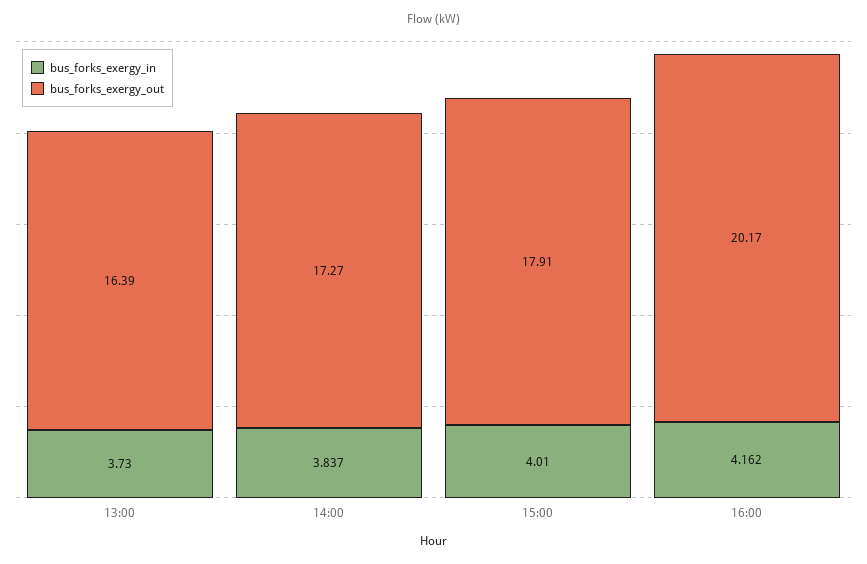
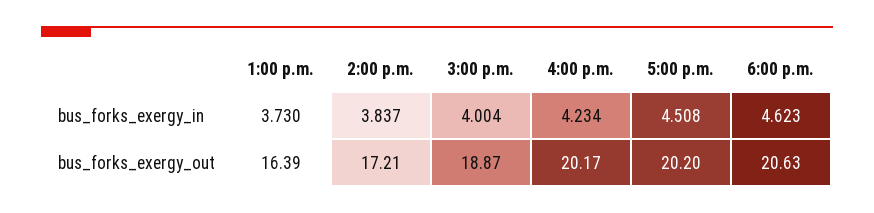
bus_forks_exergy_out, 14:00: 17.27 -> 17.21
bus_forks_exergy_in, 15:00: 4.01 -> 4.004
bus_forks_exergy_out, 15:00: 17.91 -> 18.87
bus_forks_exergy_in, 16:00: 4.162 -> 4.234
bus_forks_exergy_in, 5:00 p.m.: none -> 4.508
bus_forks_exergy_in, 6:00 p.m.: none -> 4.623
bus_forks_exergy_out, 5:00 p.m.: none -> 20.2
bus_forks_exergy_out, 6:00 p.m.: none -> 20.63

